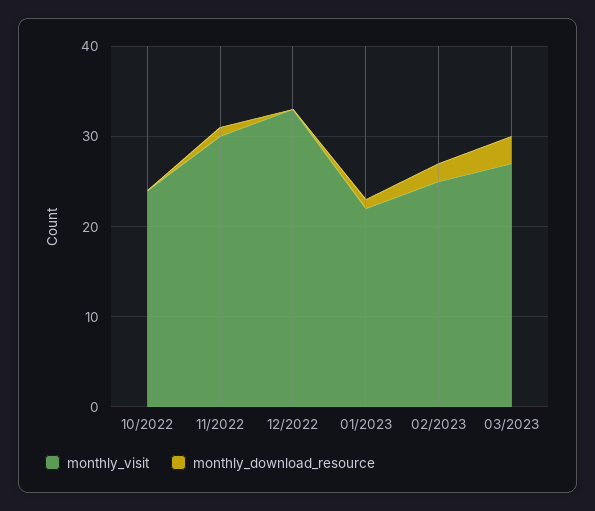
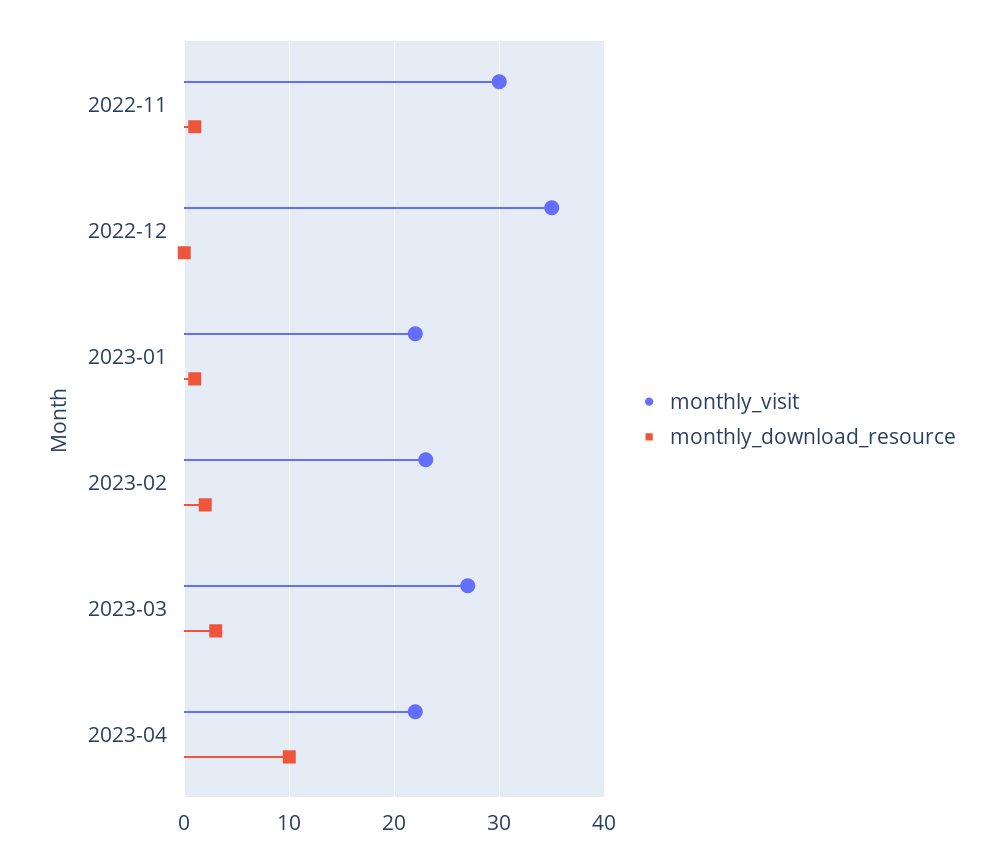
monthly_visit, 10/2022: 24 -> none
monthly_download_resource, 10/2022: 0 -> none
monthly_visit, 12/2022: 33 -> 35
monthly_visit, 02/2023: 25 -> 23
monthly_visit, 2023-04: none -> 22
monthly_download_resource, 2023-04: none -> 10

